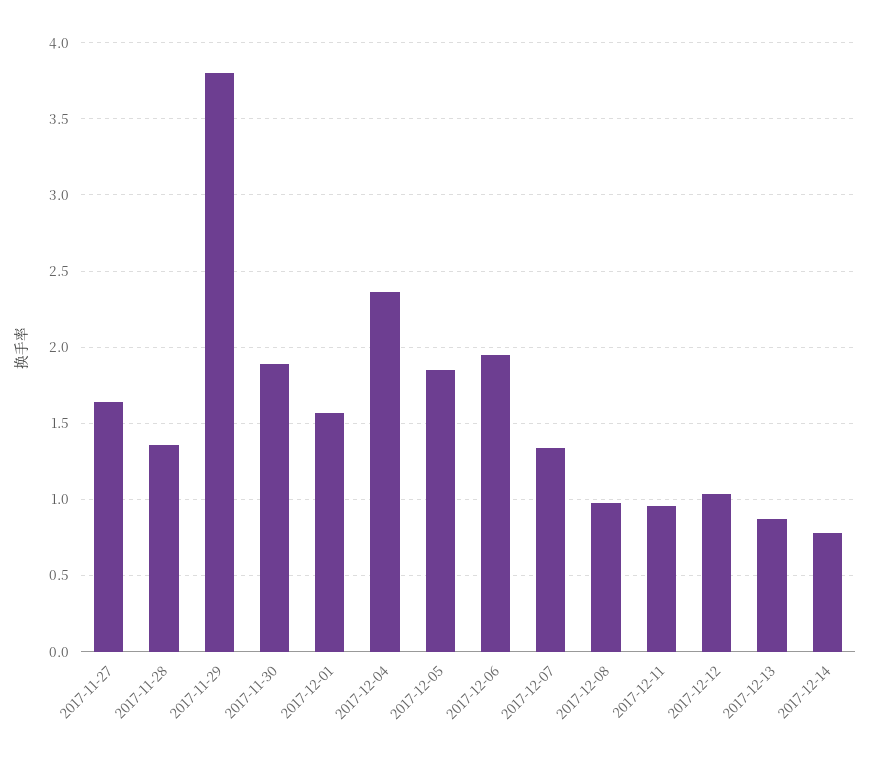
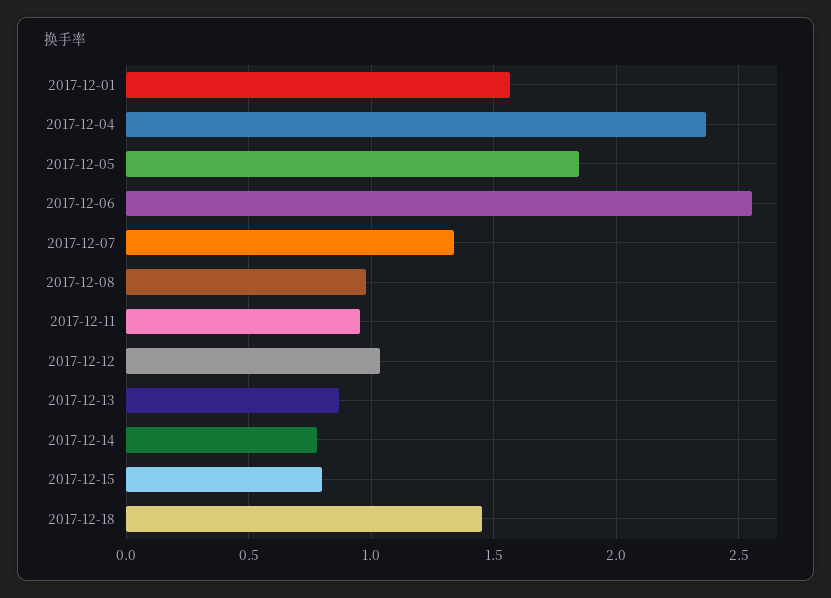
2017-11-27: 1.65 -> none
2017-11-28: 1.35 -> none
2017-11-29: 3.8 -> none
2017-11-30: 1.9 -> none
2017-12-06: 1.95 -> 2.55
2017-12-15: none -> 0.8
2017-12-18: none -> 1.45

